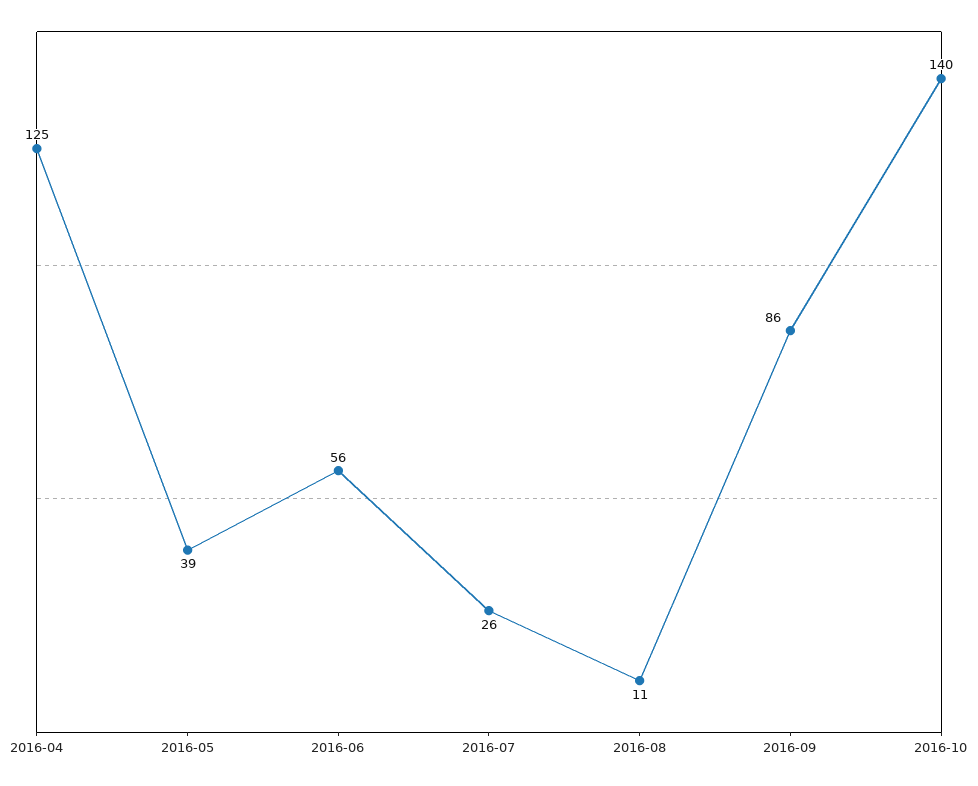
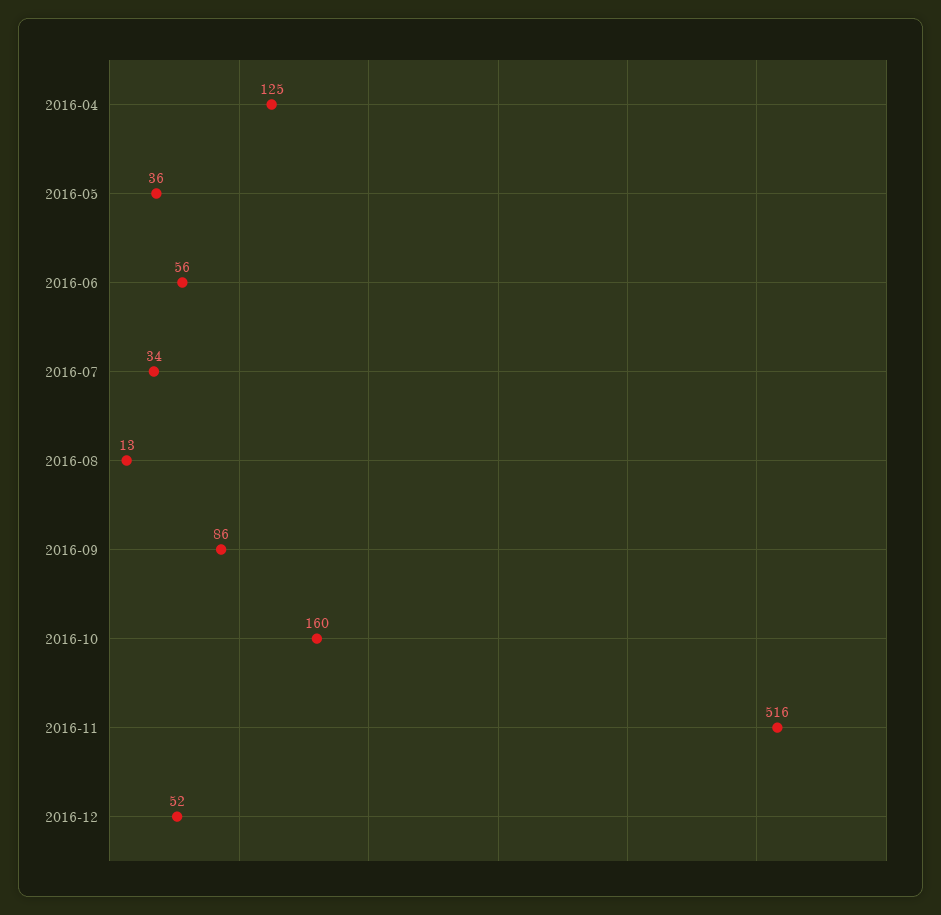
2016-05: 39 -> 36
2016-07: 26 -> 34
2016-08: 11 -> 13
2016-10: 140 -> 160
2016-11: none -> 516
2016-12: none -> 52

